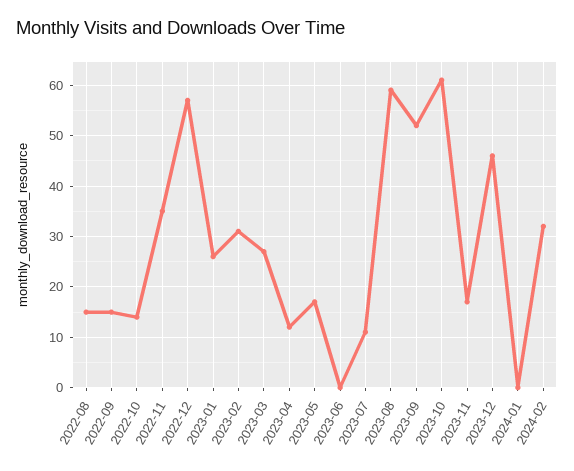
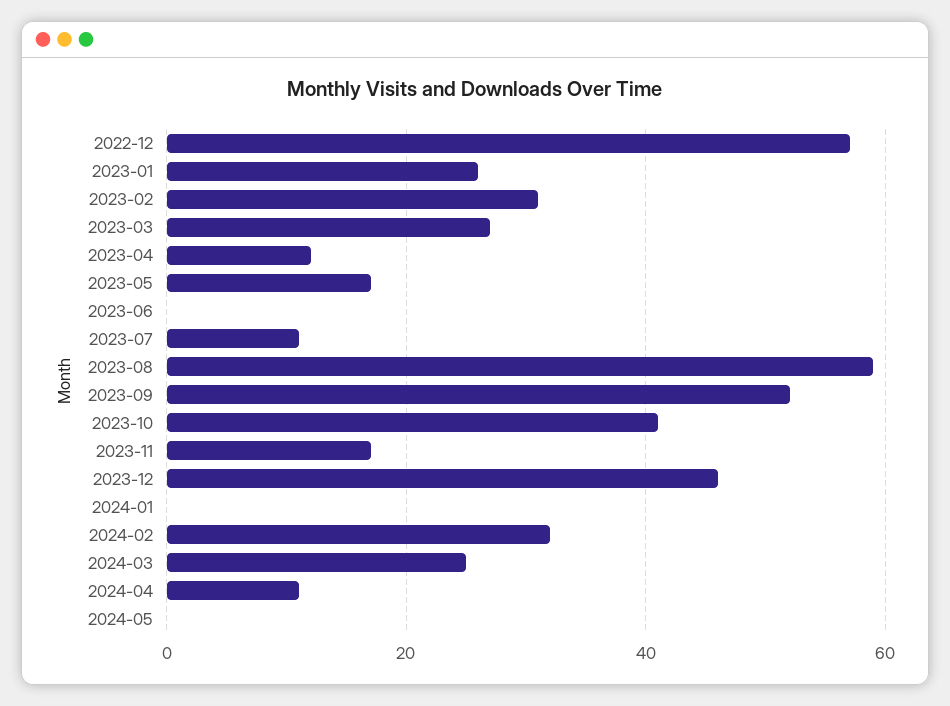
2022-08: 15 -> none
2022-09: 15 -> none
2022-10: 15 -> none
2022-11: 35 -> none
2023-10: 60 -> 40
2024-03: none -> 25
2024-04: none -> 10
2024-05: none -> 0

